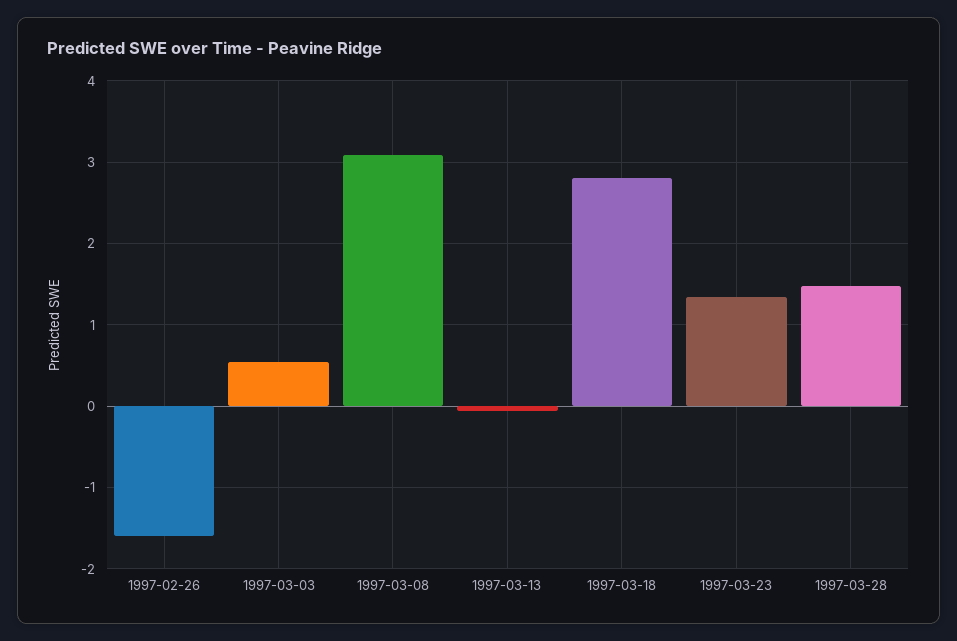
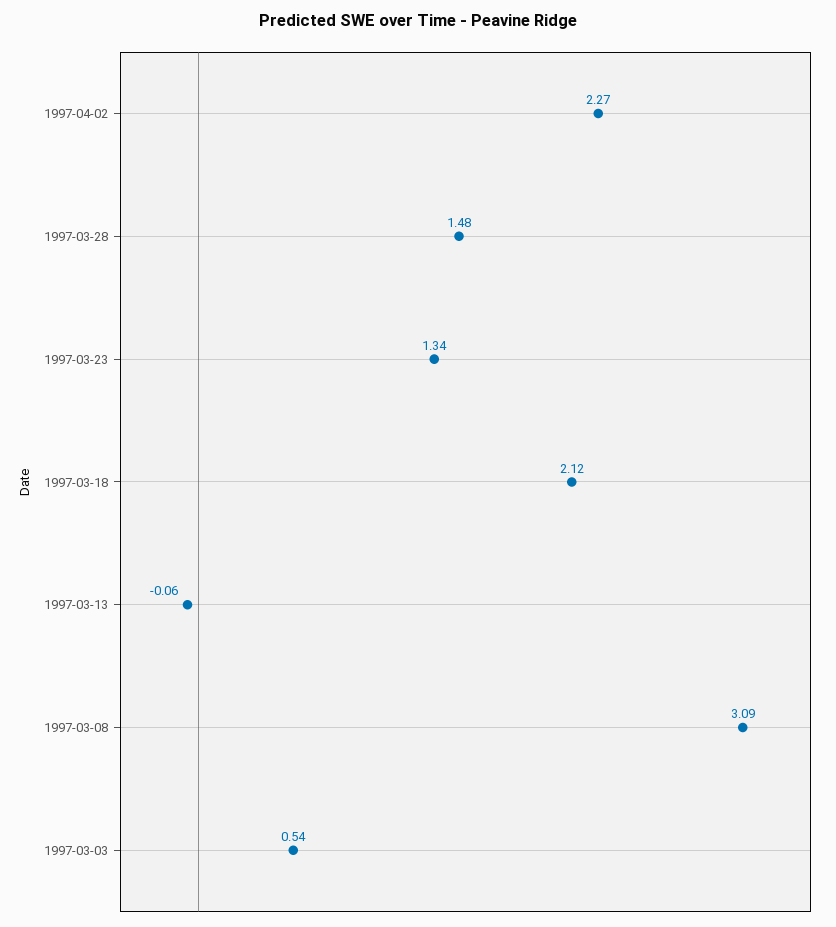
1997-02-26: -1.6 -> none
1997-03-18: 2.8 -> 2.12
1997-04-02: none -> 2.27

